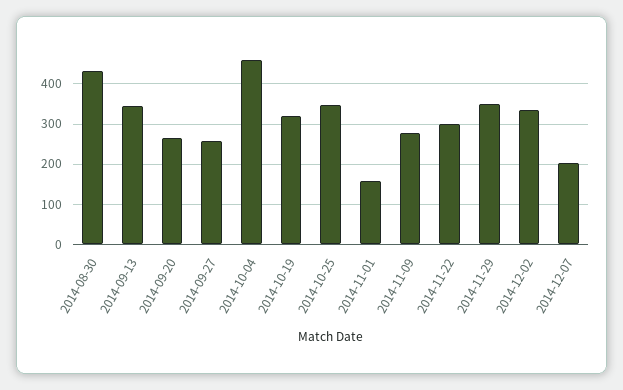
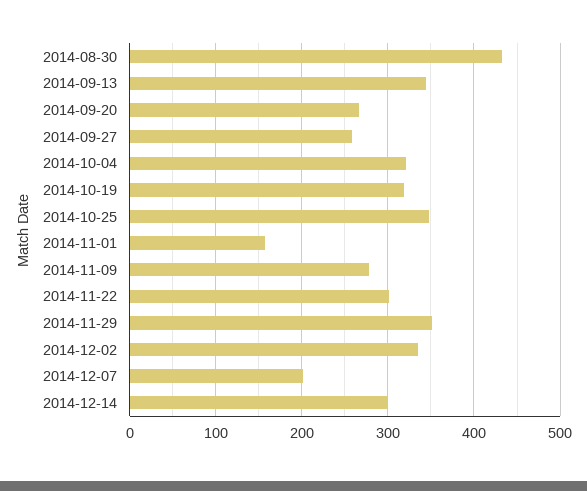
2014-10-04: 460 -> 320
2014-12-14: none -> 300

